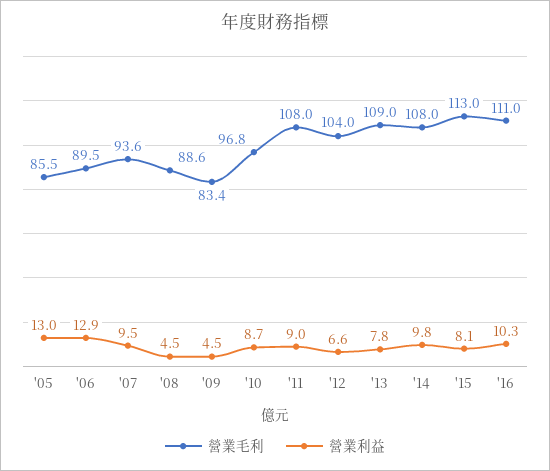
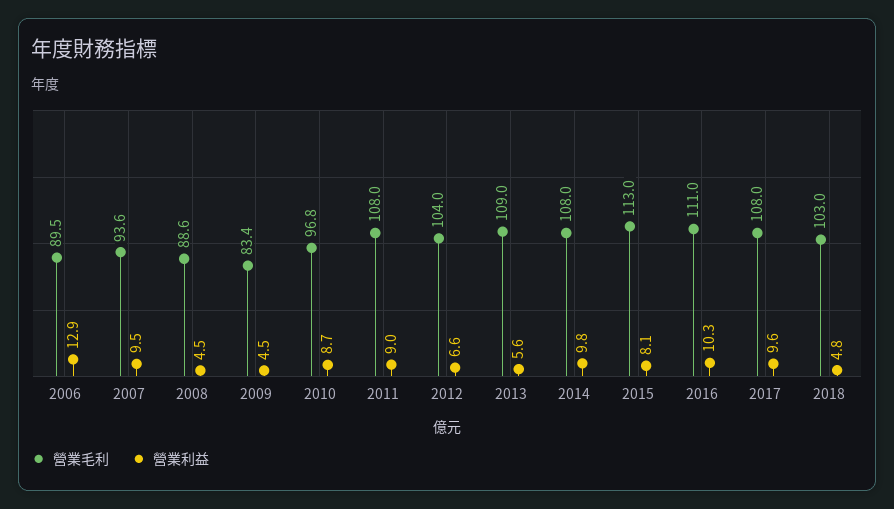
營業毛利, '05: 85.5 -> none
營業利益, '05: 13 -> none
營業利益, '13: 7.8 -> 5.6
營業毛利, 2017: none -> 108
營業利益, 2017: none -> 9.6
營業毛利, 2018: none -> 103
營業利益, 2018: none -> 4.8

